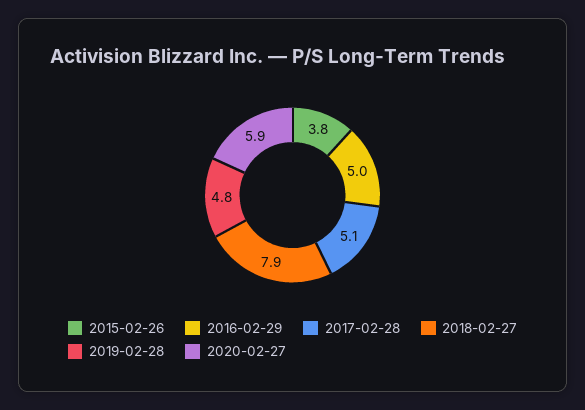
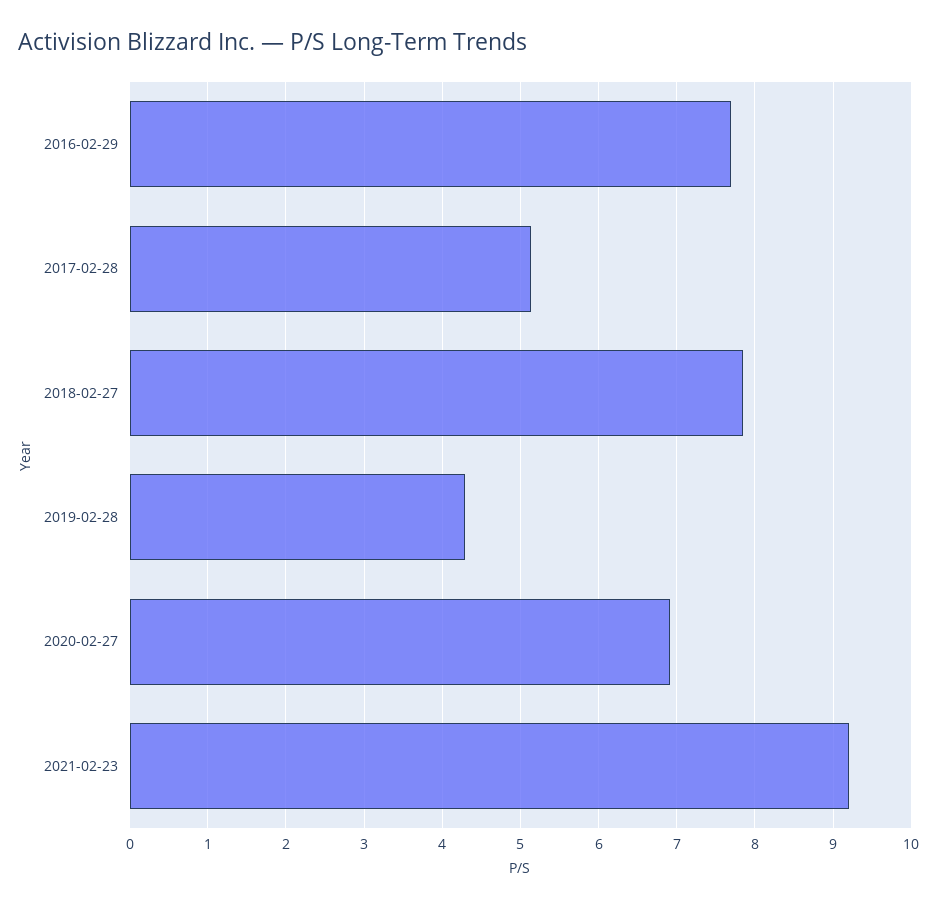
2015-02-26: 3.8 -> none
2016-02-29: 5 -> 7.7
2019-02-28: 4.8 -> 4.3
2020-02-27: 5.9 -> 6.9
2021-02-23: none -> 9.2

